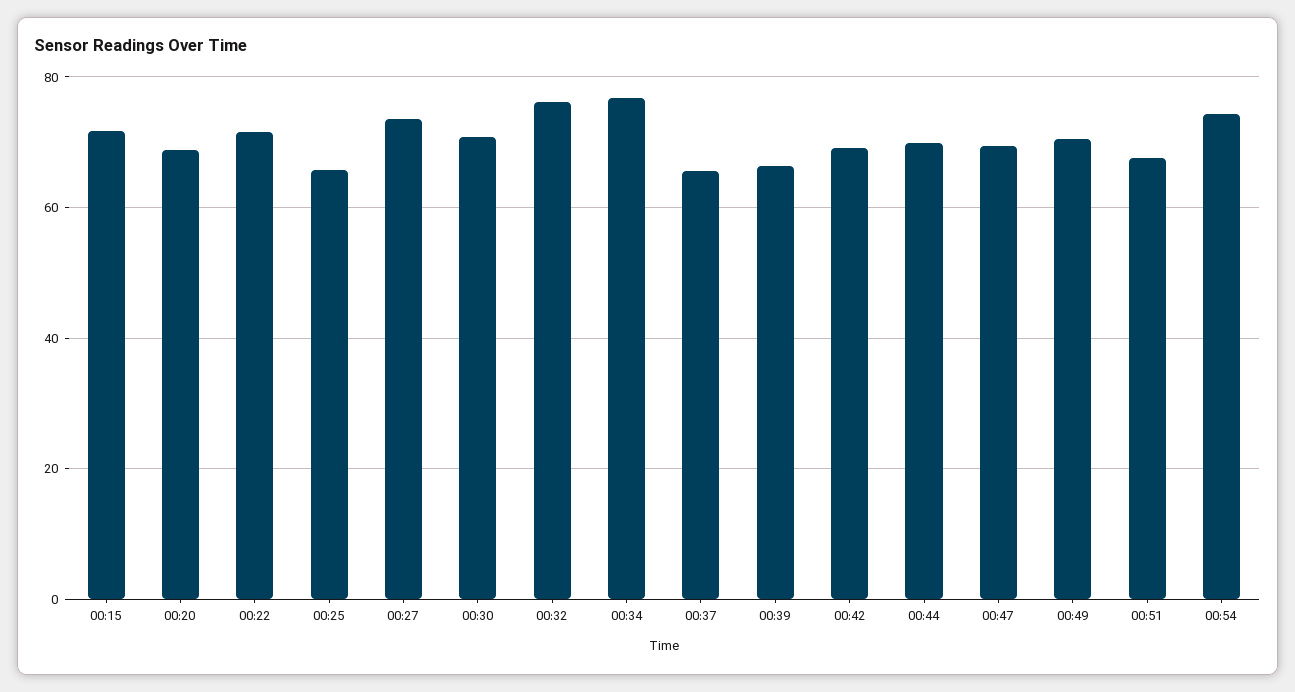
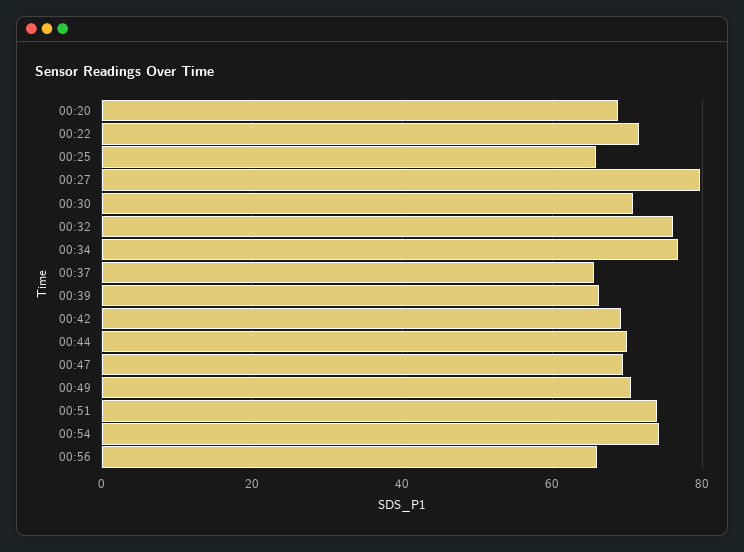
00:15: 72 -> none
00:27: 74 -> 80
00:51: 68 -> 74
00:56: none -> 66

